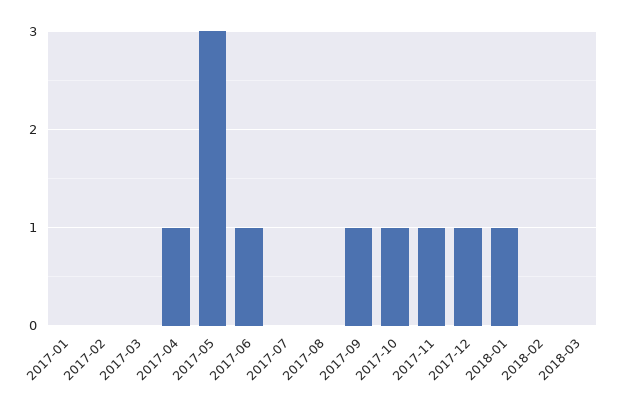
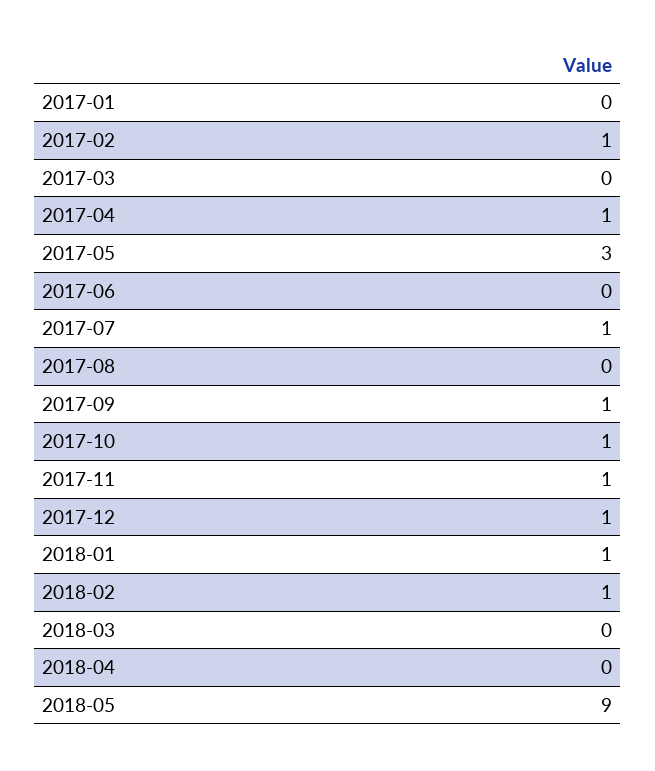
2017-02: 0 -> 1
2017-06: 1 -> 0
2017-07: 0 -> 1
2018-02: 0 -> 1
2018-04: none -> 0
2018-05: none -> 9

